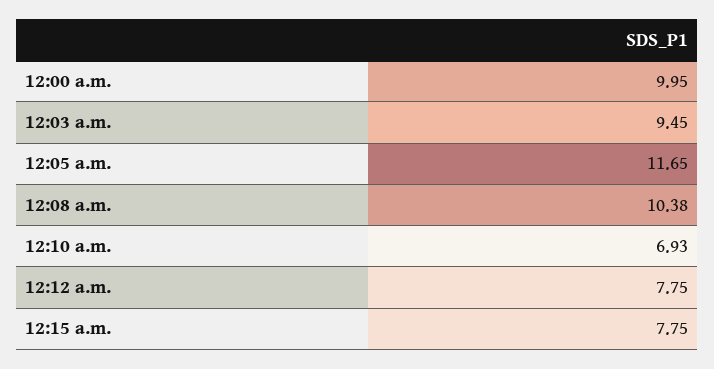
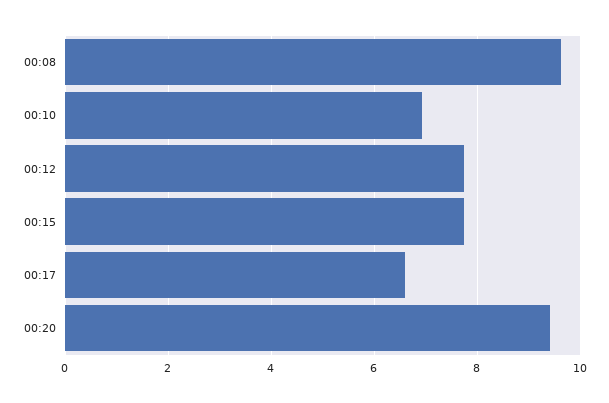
12:00 a.m.: 9.95 -> none
12:03 a.m.: 9.45 -> none
12:05 a.m.: 11.65 -> none
12:08 a.m.: 10.38 -> 9.6
00:17: none -> 6.6
00:20: none -> 9.4

